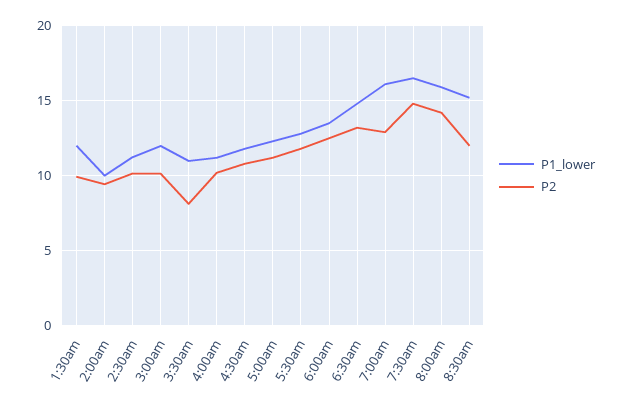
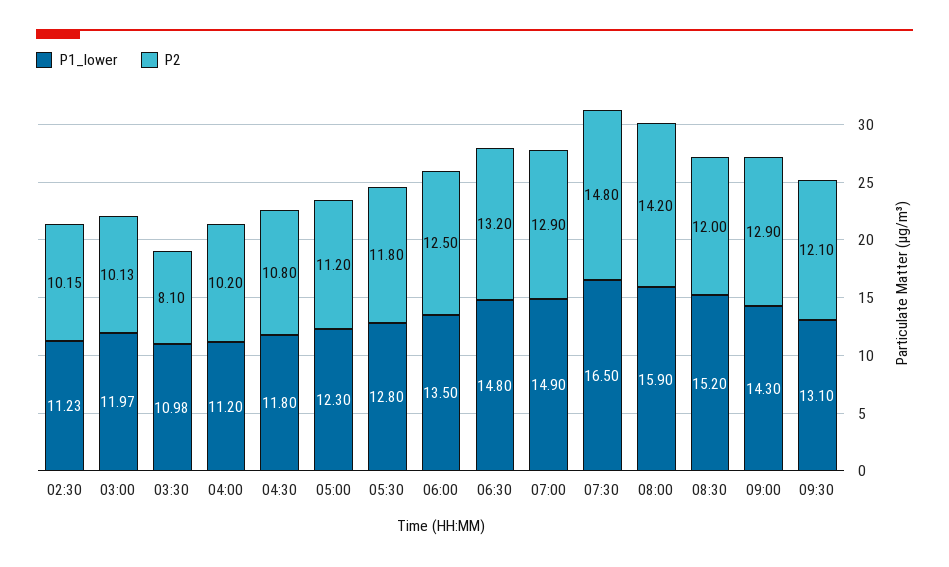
P1_lower, 1:30am: 12 -> none
P2, 1:30am: 10 -> none
P1_lower, 2:00am: 10 -> none
P2, 2:00am: 9.5 -> none
P1_lower, 7:00am: 16 -> 14.9
P1_lower, 09:00: none -> 14.3
P2, 09:00: none -> 12.9
P1_lower, 09:30: none -> 13.1
P2, 09:30: none -> 12.1

